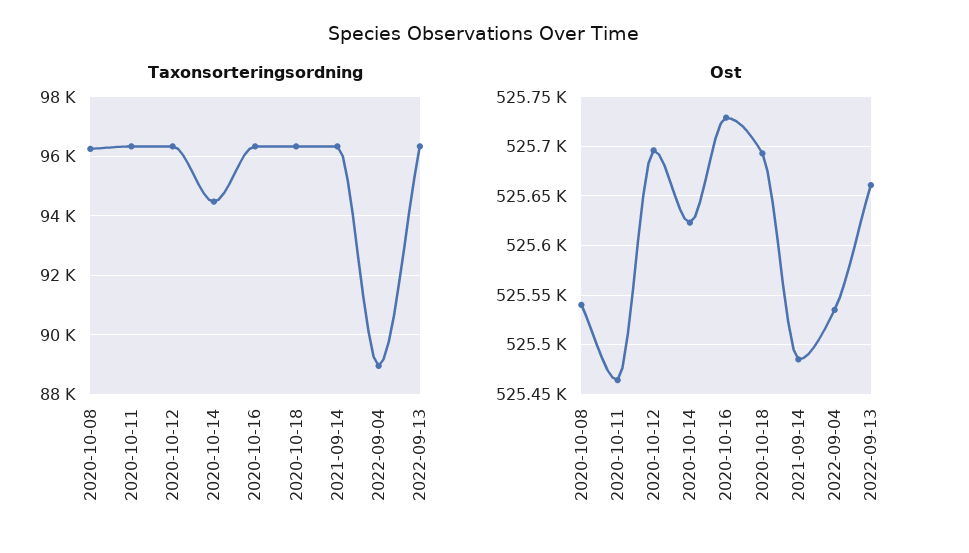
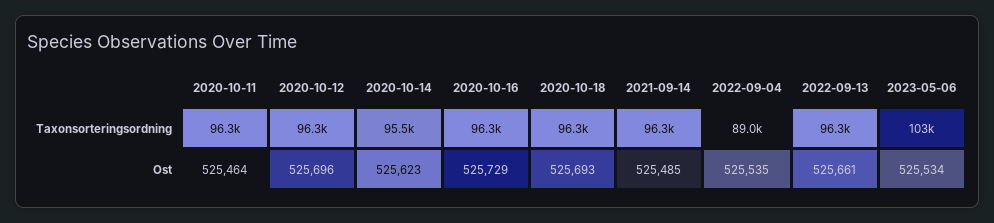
Taxonsorteringsordning, 2020-10-08: 96250 -> none
Taxonsorteringsordning, 2020-10-14: 94500 -> 95500
Ost, 2020-10-08: 525540 -> none
Taxonsorteringsordning, 2023-05-06: none -> 103000
Ost, 2023-05-06: none -> 525534

